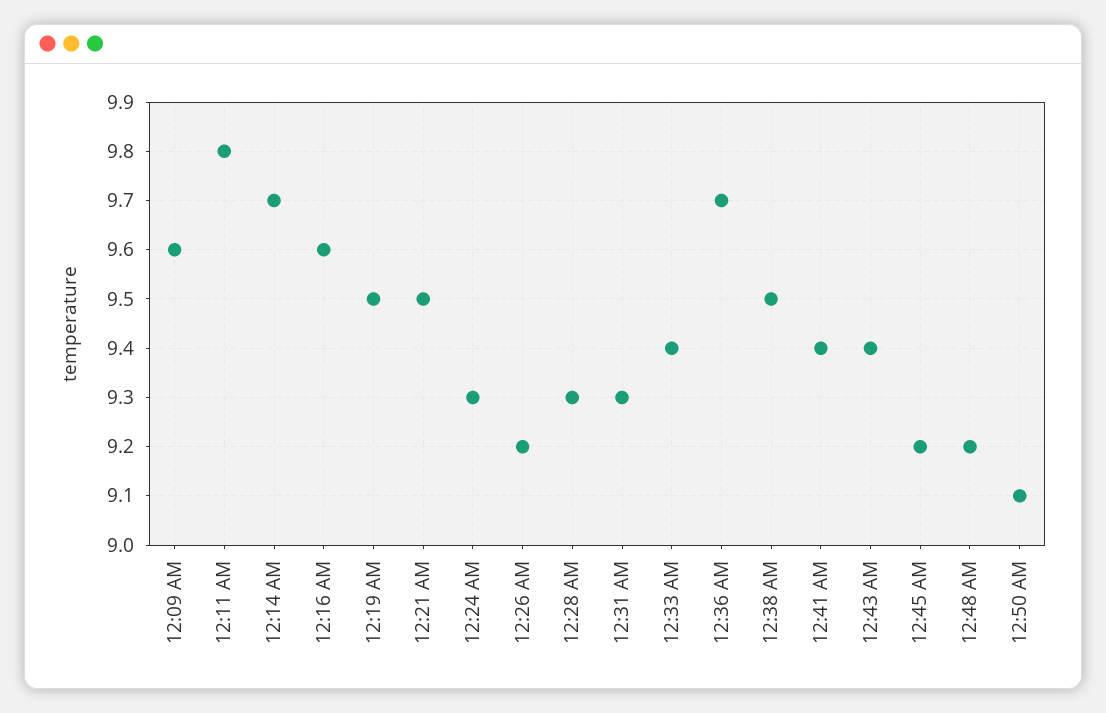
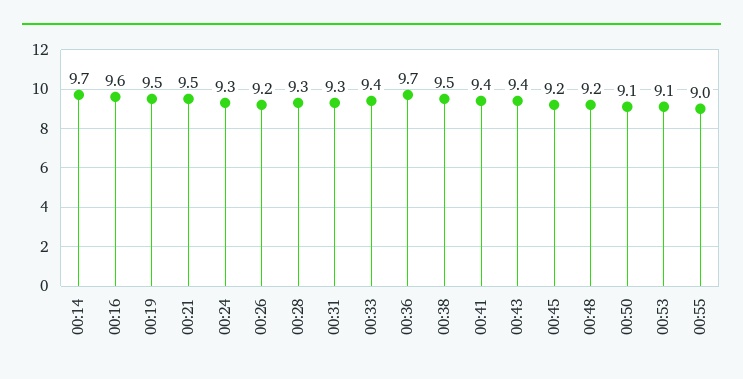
12:09 AM: 9.6 -> none
12:11 AM: 9.8 -> none
00:53: none -> 9.1
00:55: none -> 9

